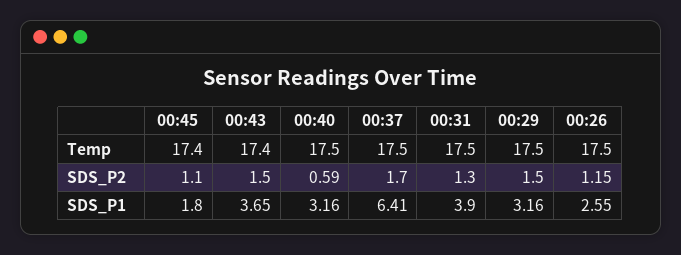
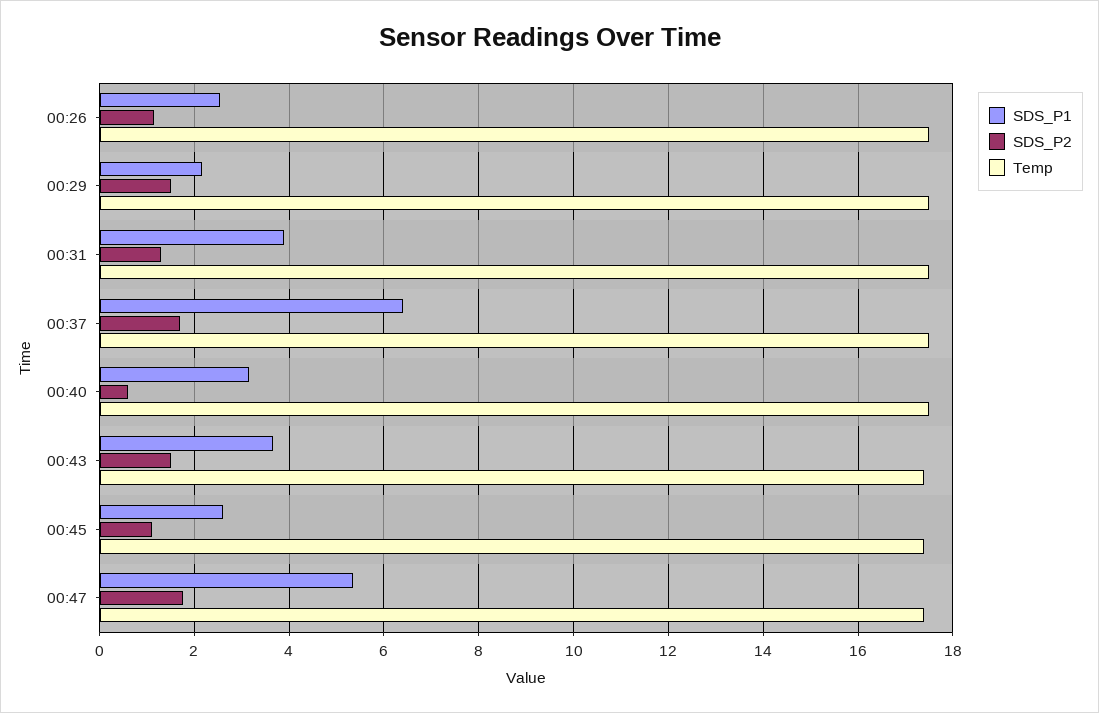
SDS_P1, 00:45: 1.8 -> 2.6
SDS_P1, 00:29: 3.16 -> 2.2
SDS_P1, 00:47: none -> 5.4
SDS_P2, 00:47: none -> 1.8
Temp, 00:47: none -> 17.4

